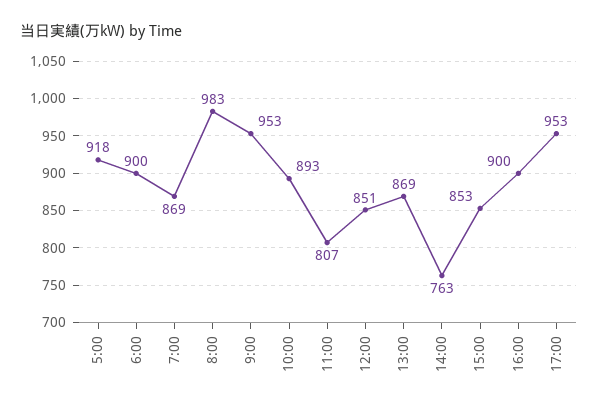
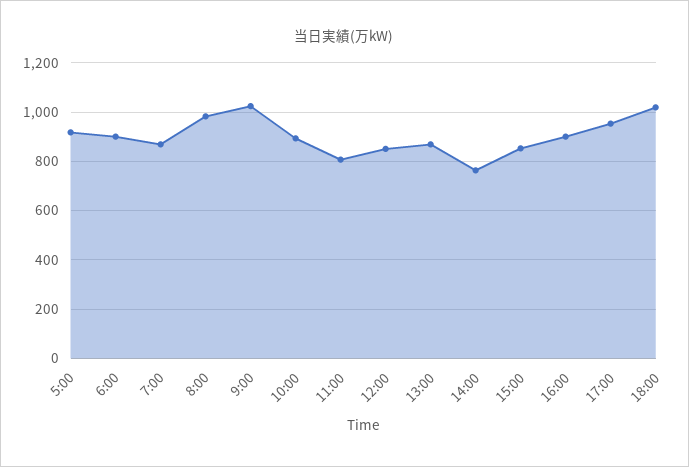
9:00: 953 -> 1025
18:00: none -> 1025

